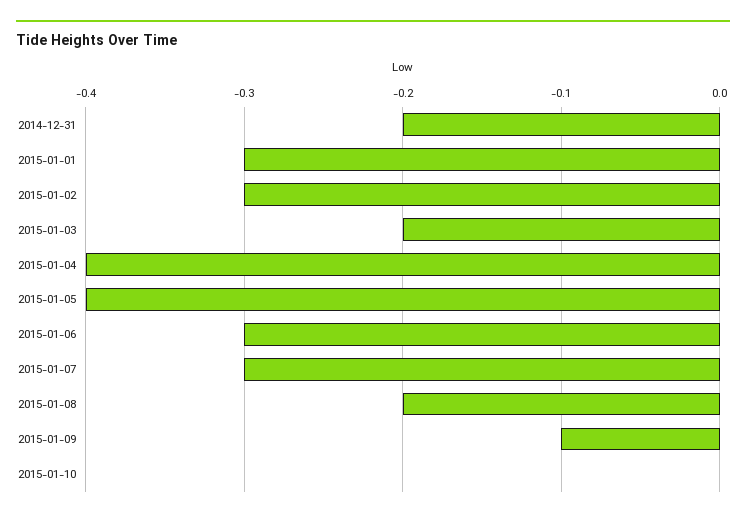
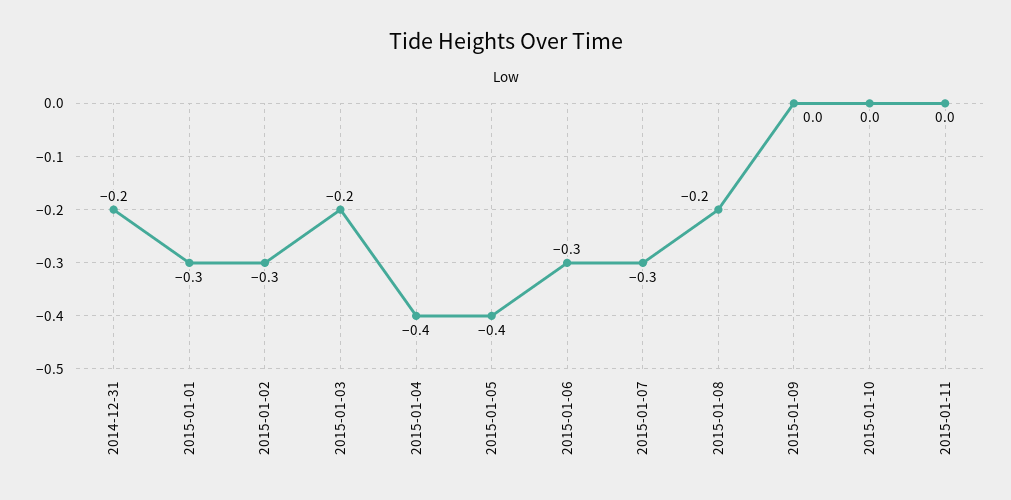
2015-01-09: -0.1 -> 0
2015-01-11: none -> 0

